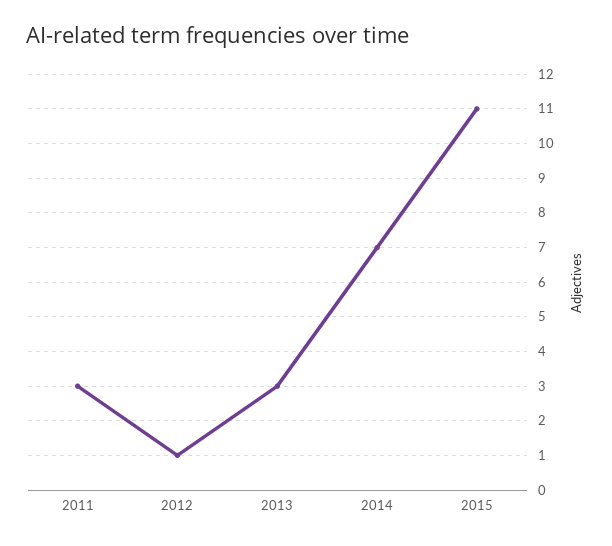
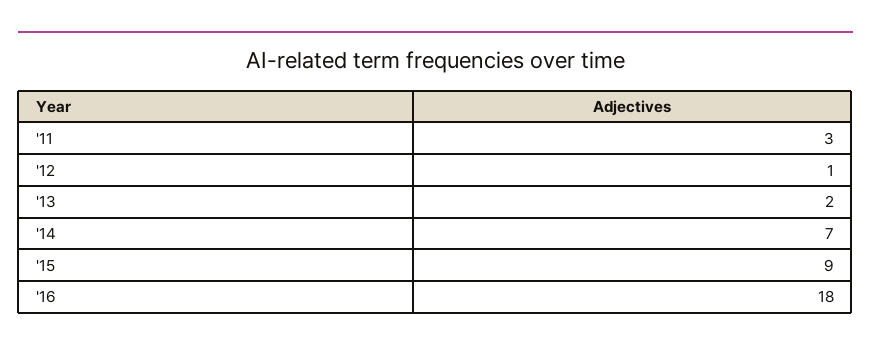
2013: 3 -> 2
2015: 11 -> 9
'16: none -> 18

